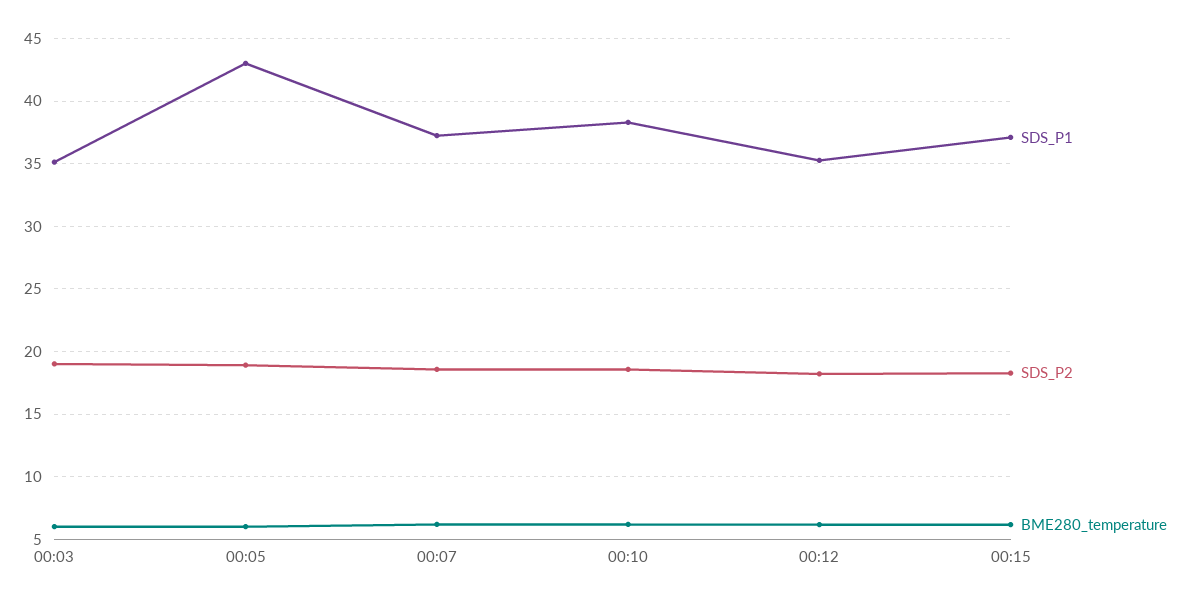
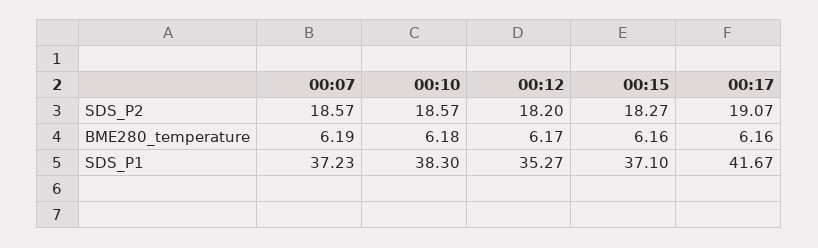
SDS_P1, 00:03: 35 -> none
SDS_P2, 00:03: 19 -> none
BME280_temperature, 00:03: 6 -> none
SDS_P1, 00:05: 43 -> none
SDS_P2, 00:05: 19 -> none
BME280_temperature, 00:05: 6 -> none
SDS_P2, 00:17: none -> 19.07
BME280_temperature, 00:17: none -> 6.16
SDS_P1, 00:17: none -> 41.67

